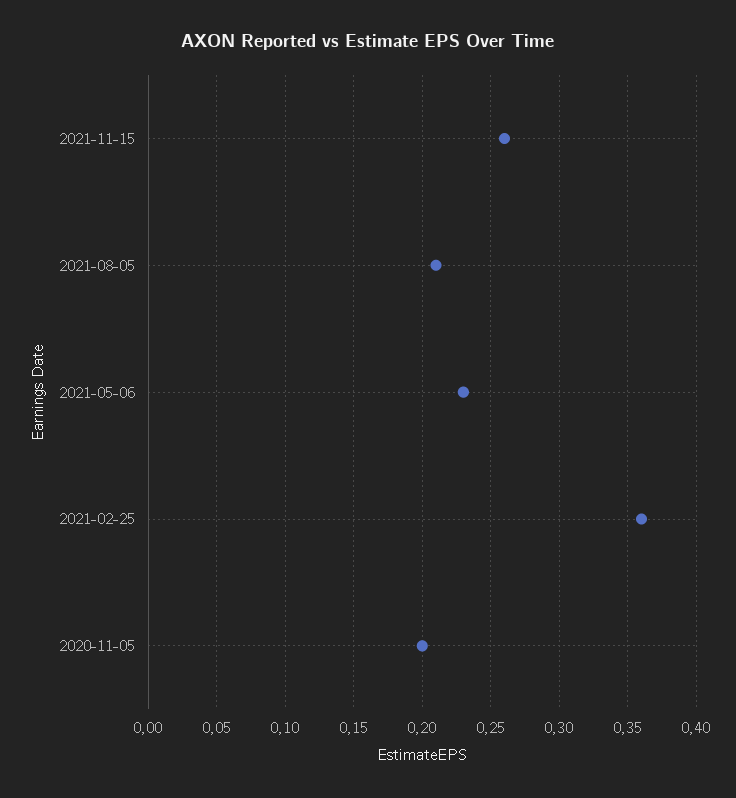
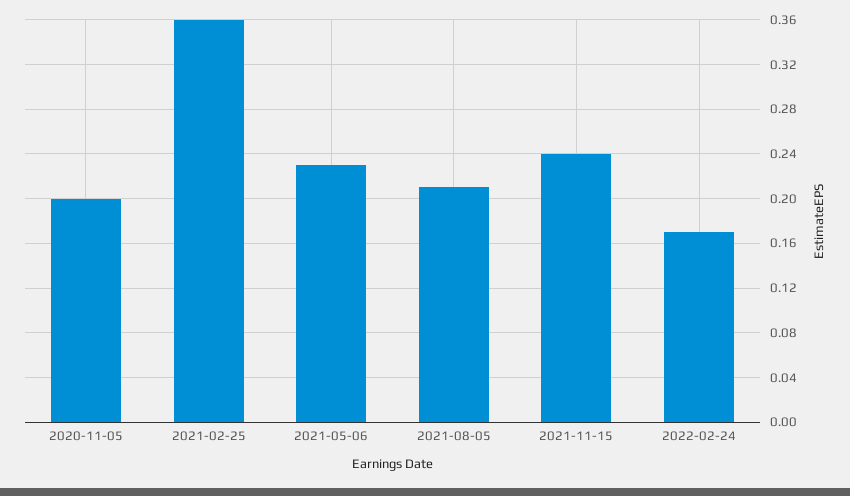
2021-11-15: 0.26 -> 0.24
2022-02-24: none -> 0.17

